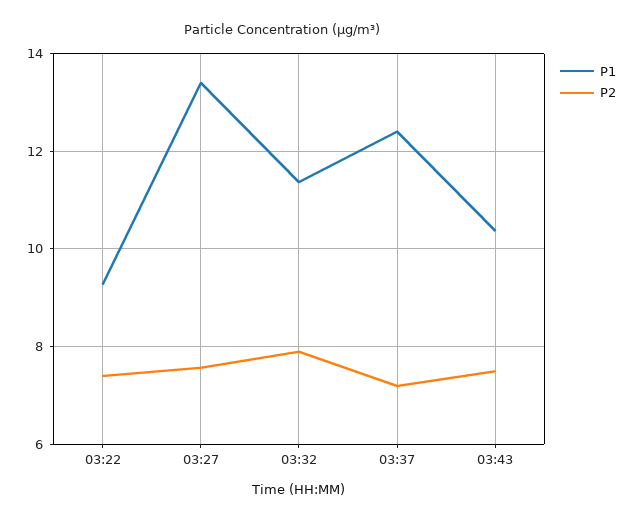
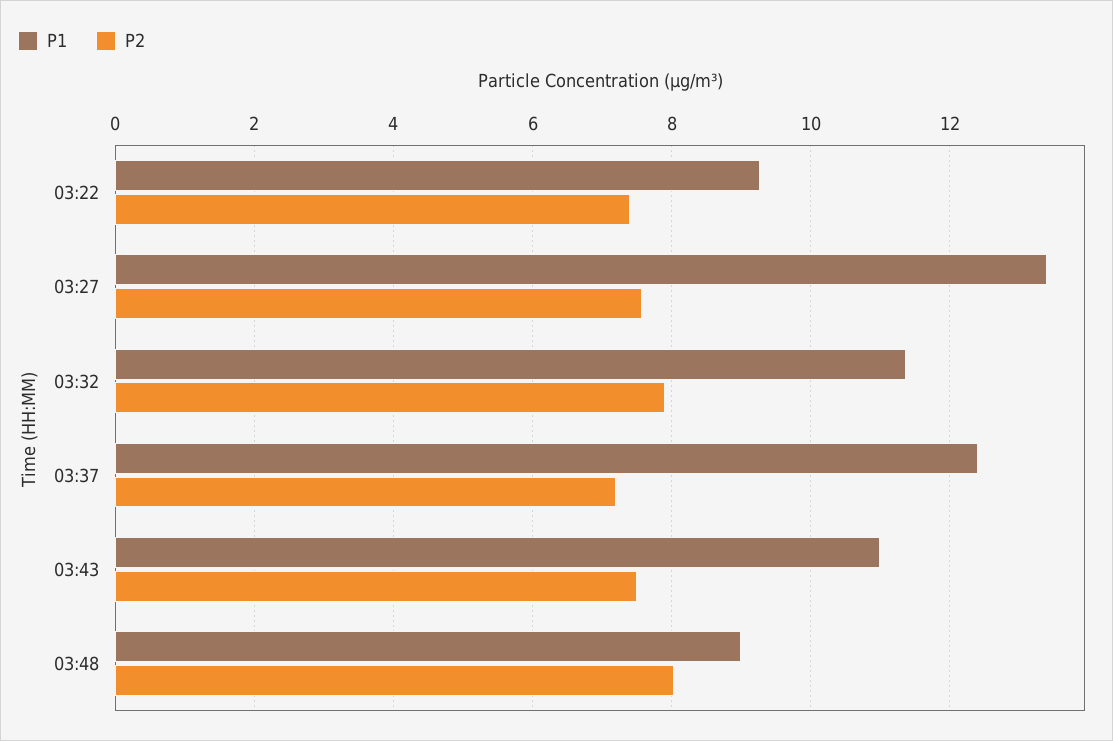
P1, 03:43: 10.4 -> 11
P1, 03:48: none -> 9
P2, 03:48: none -> 8

